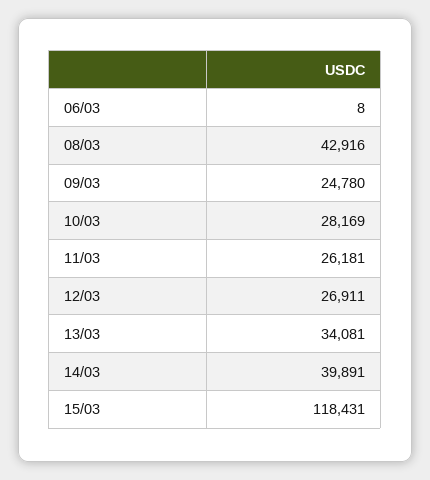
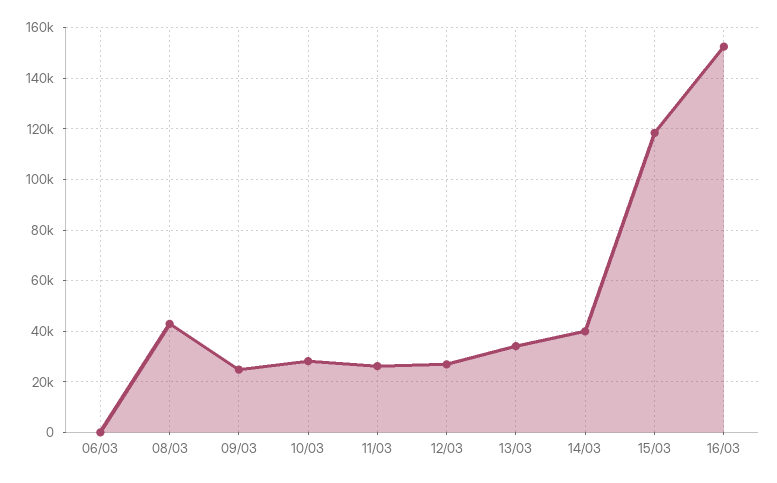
16/03: none -> 152500

